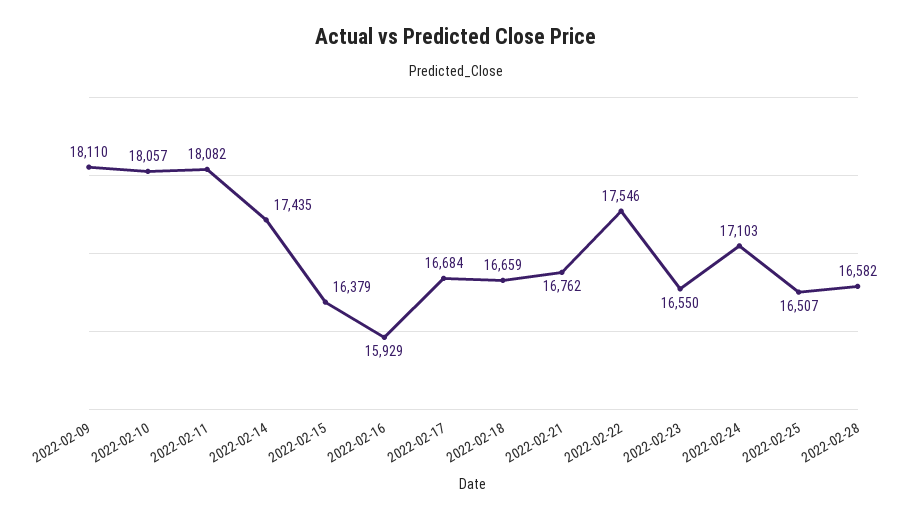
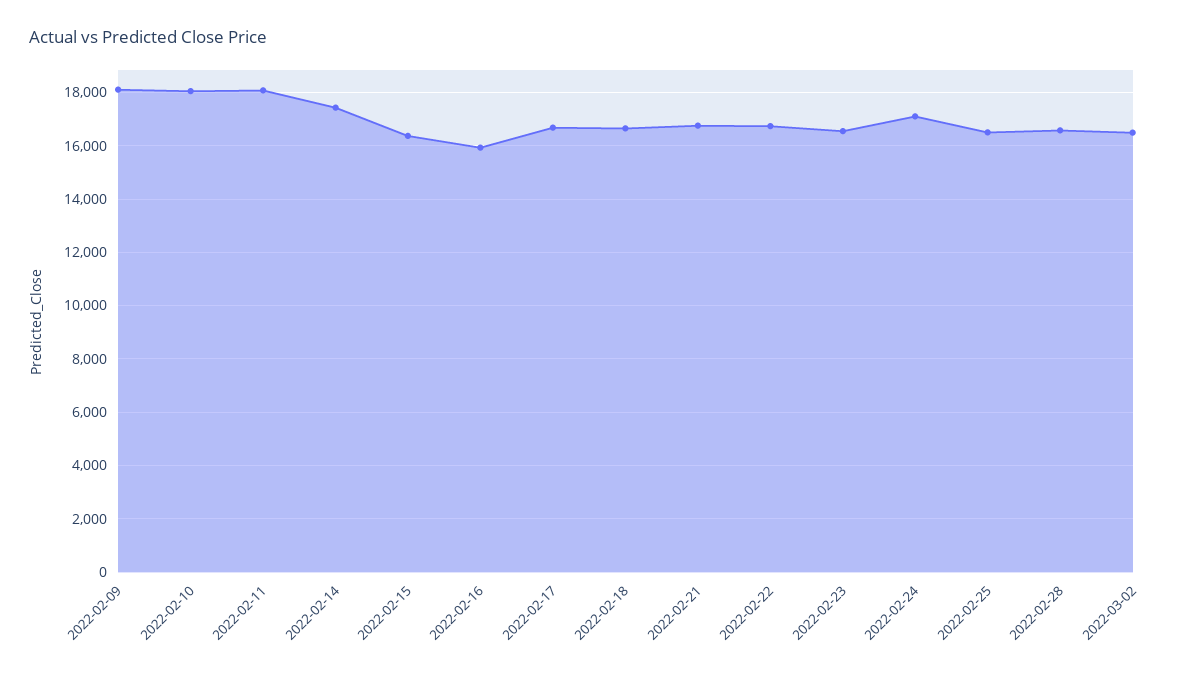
2022-02-22: 17546 -> 16750
2022-03-02: none -> 16500

